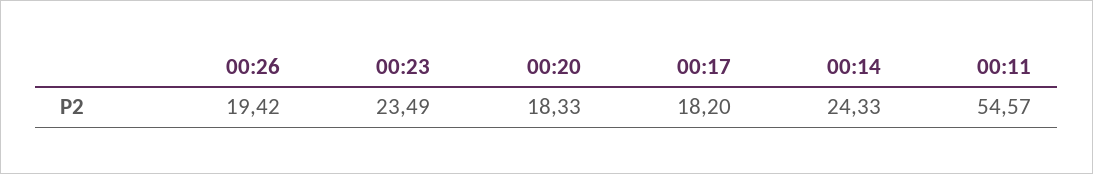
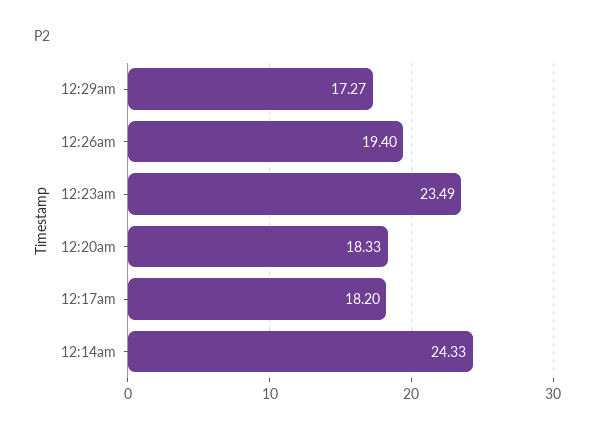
00:26: 19.42 -> 19.4
00:11: 54.57 -> none
12:29am: none -> 17.27

